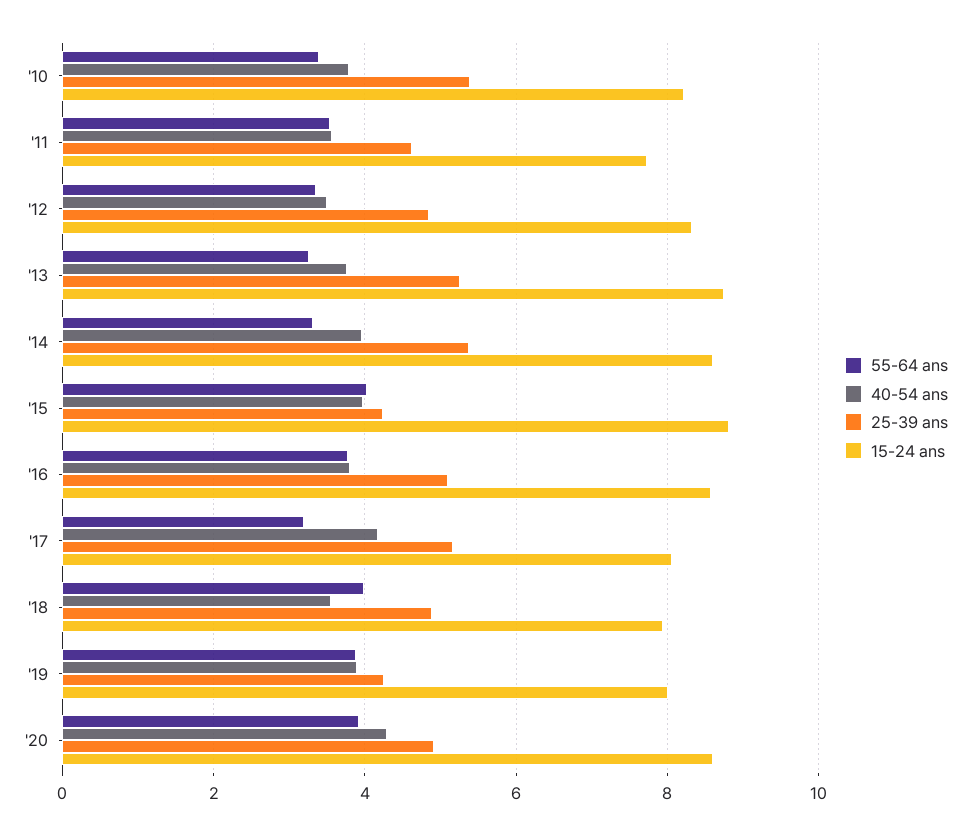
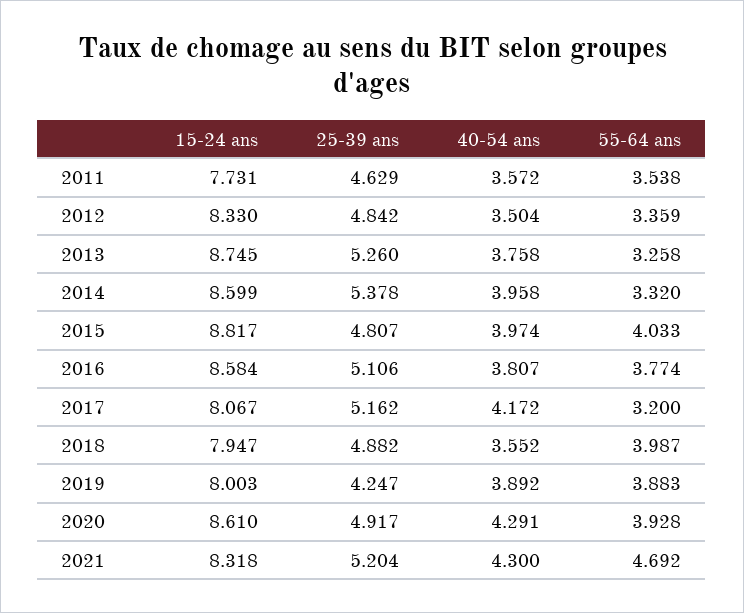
55-64 ans, '10: 3.4 -> none
40-54 ans, '10: 3.8 -> none
25-39 ans, '10: 5.4 -> none
15-24 ans, '10: 8.2 -> none
25-39 ans, '15: 4.2 -> 4.807
15-24 ans, 2021: none -> 8.318
25-39 ans, 2021: none -> 5.204
40-54 ans, 2021: none -> 4.3
55-64 ans, 2021: none -> 4.692

